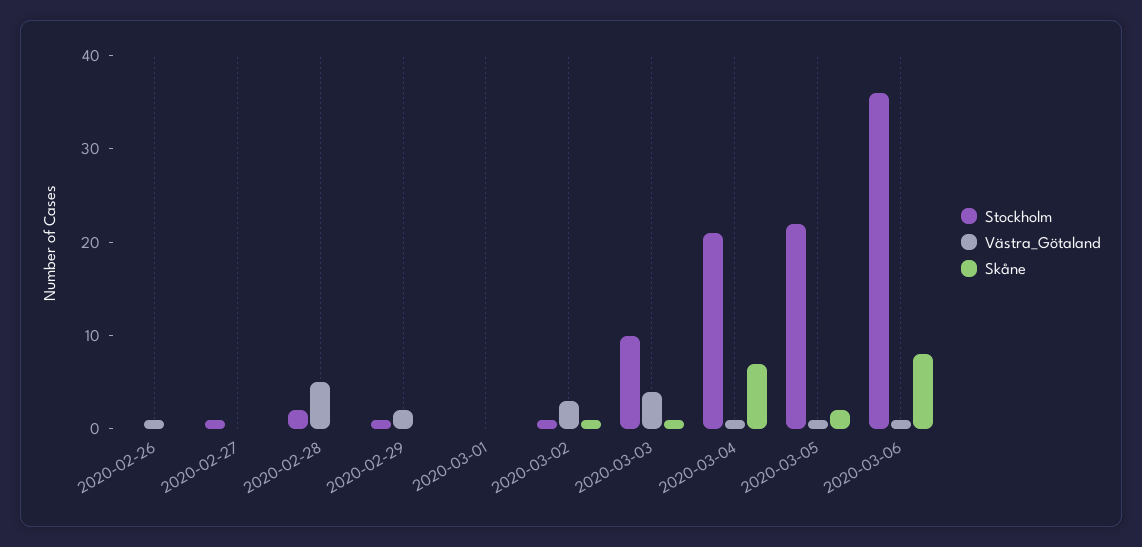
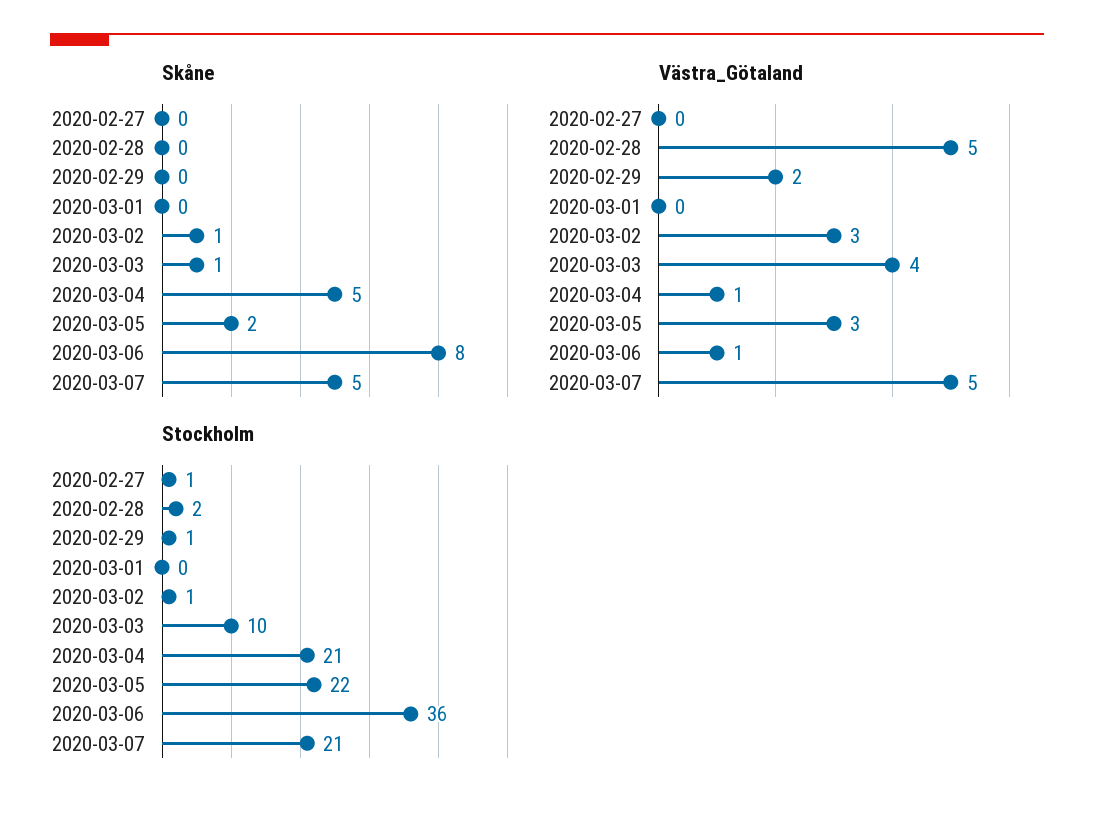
Stockholm, 2020-02-26: 0 -> none
Västra_Götaland, 2020-02-26: 1 -> none
Skåne, 2020-02-26: 0 -> none
Skåne, 2020-03-04: 7 -> 5
Västra_Götaland, 2020-03-05: 1 -> 3
Skåne, 2020-03-07: none -> 5
Västra_Götaland, 2020-03-07: none -> 5
Stockholm, 2020-03-07: none -> 21

